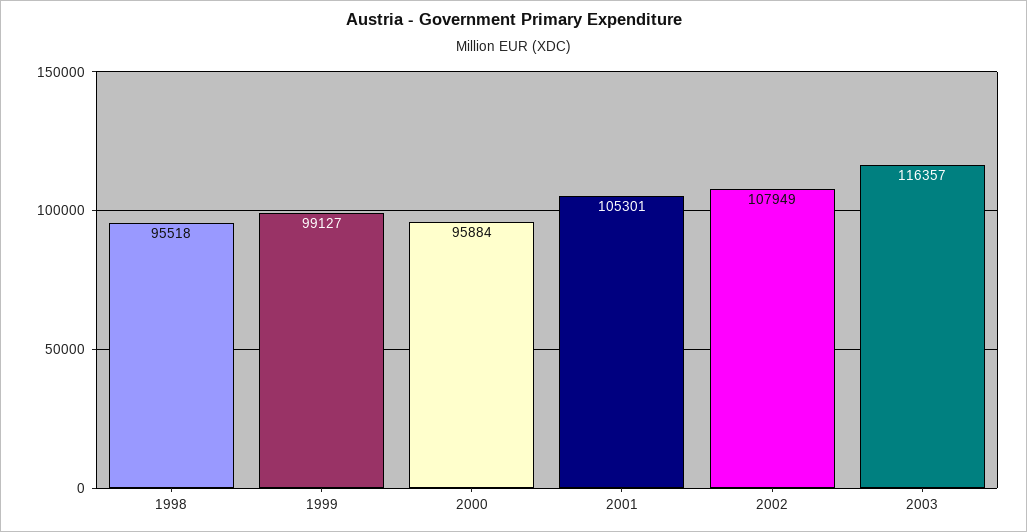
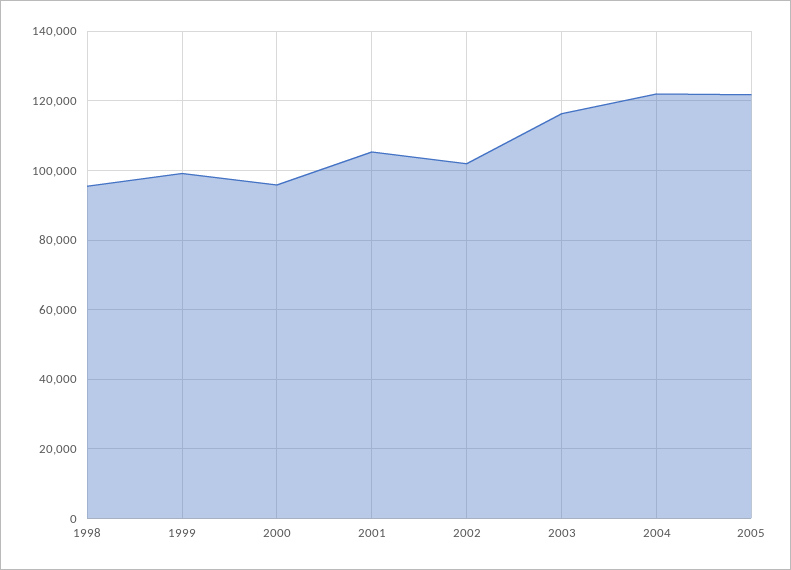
2002: 107949 -> 102000
2004: none -> 122000
2005: none -> 122000

